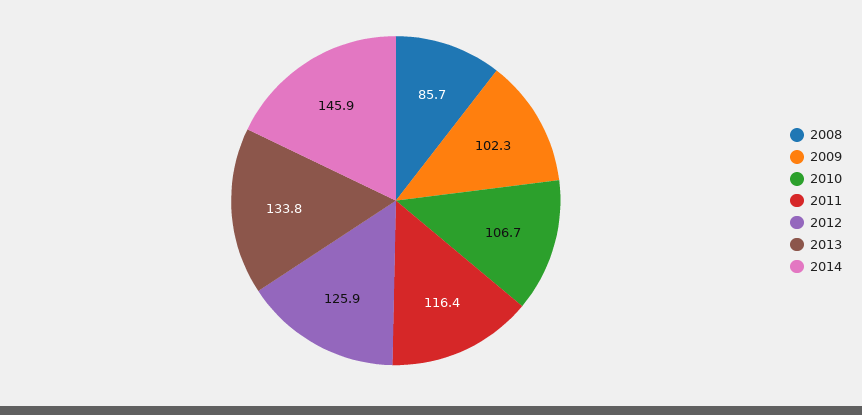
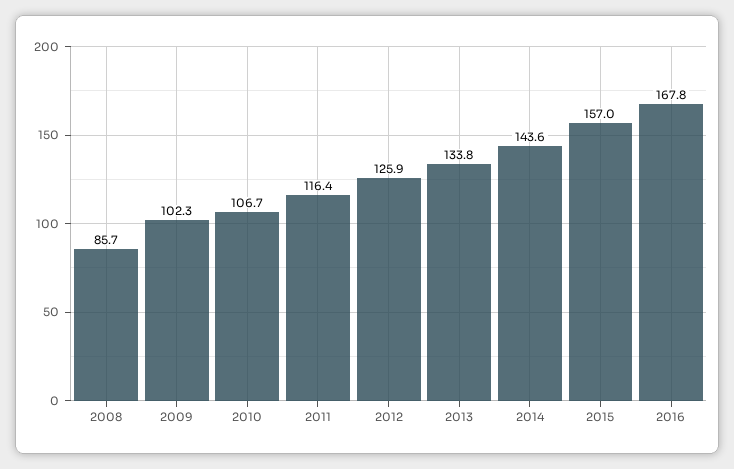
2014: 145.9 -> 143.6
2015: none -> 157
2016: none -> 167.8

